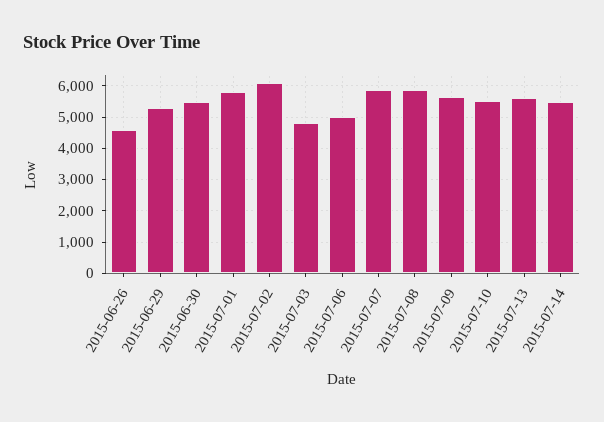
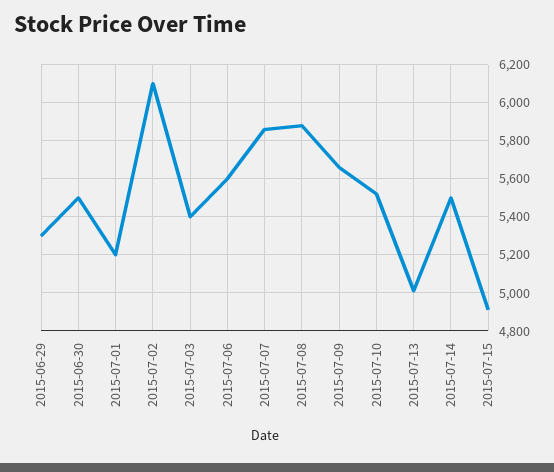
2015-06-26: 4600 -> none
2015-07-01: 5800 -> 5200
2015-07-03: 4800 -> 5400
2015-07-06: 5000 -> 5600
2015-07-13: 5600 -> 5000
2015-07-15: none -> 4900

